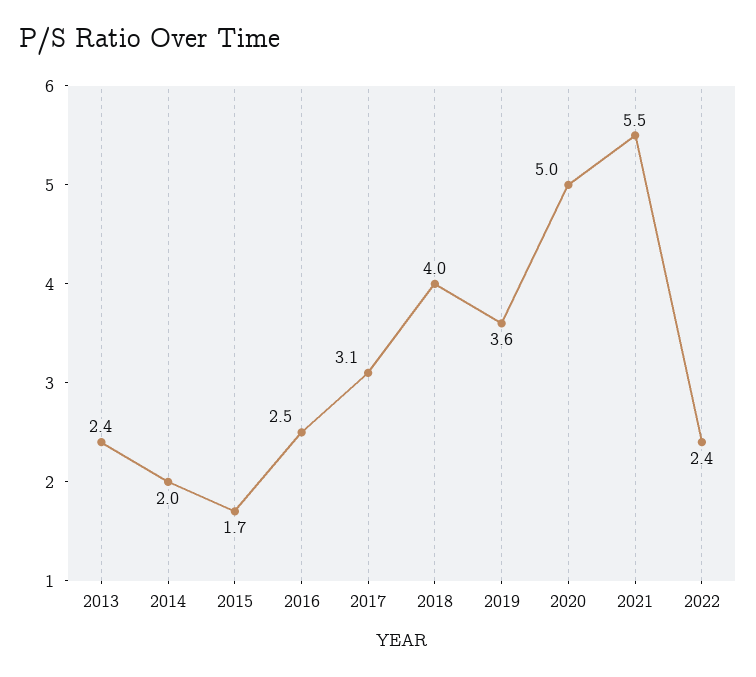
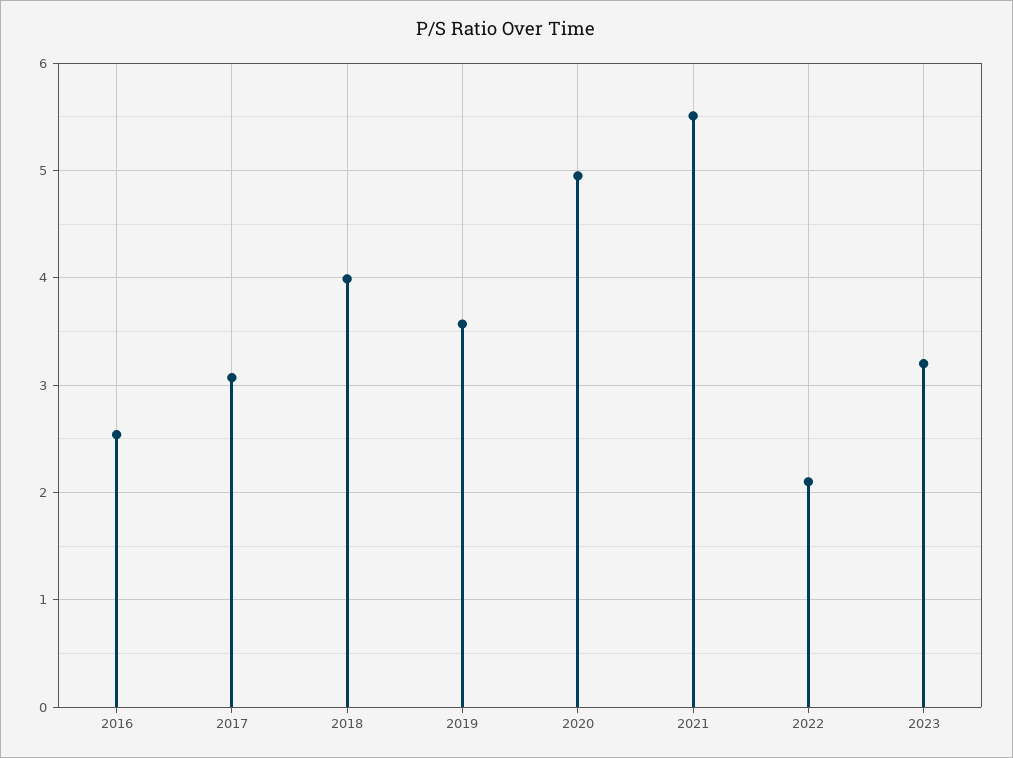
2013: 2.4 -> none
2014: 2 -> none
2015: 1.7 -> none
2022: 2.4 -> 2.1
2023: none -> 3.2

